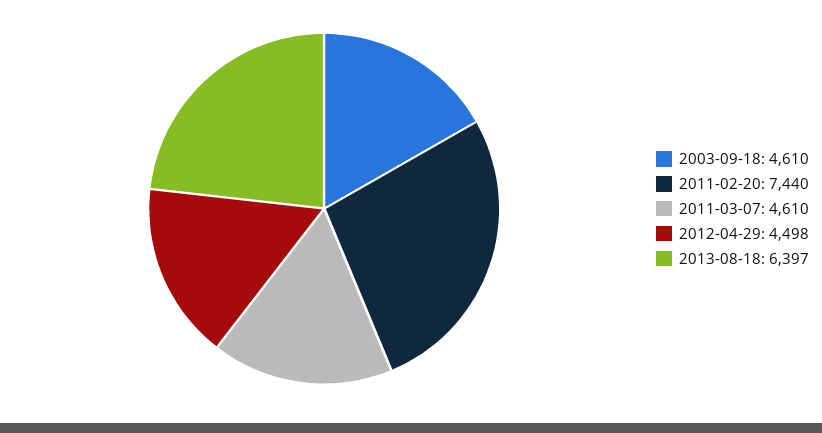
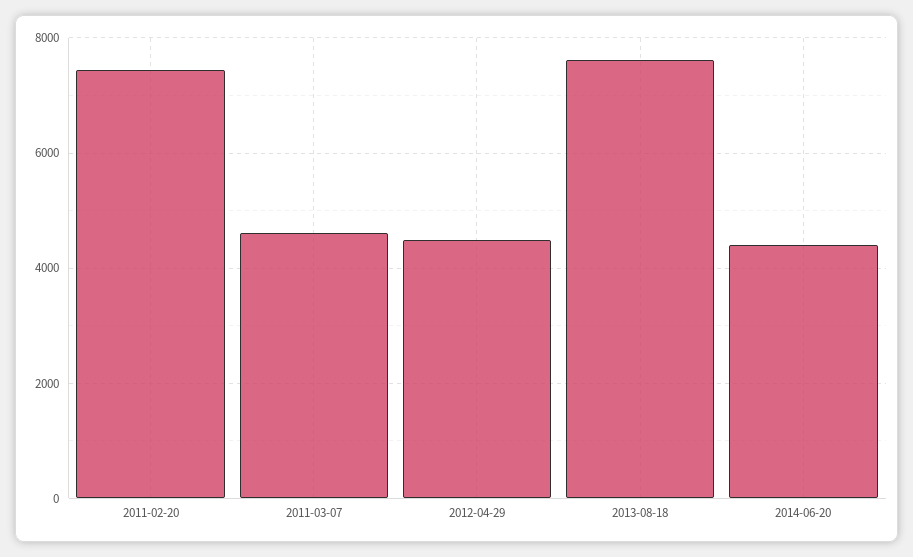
2003-09-18: 4610 -> none
2013-08-18: 6397 -> 7600
2014-06-20: none -> 4400

